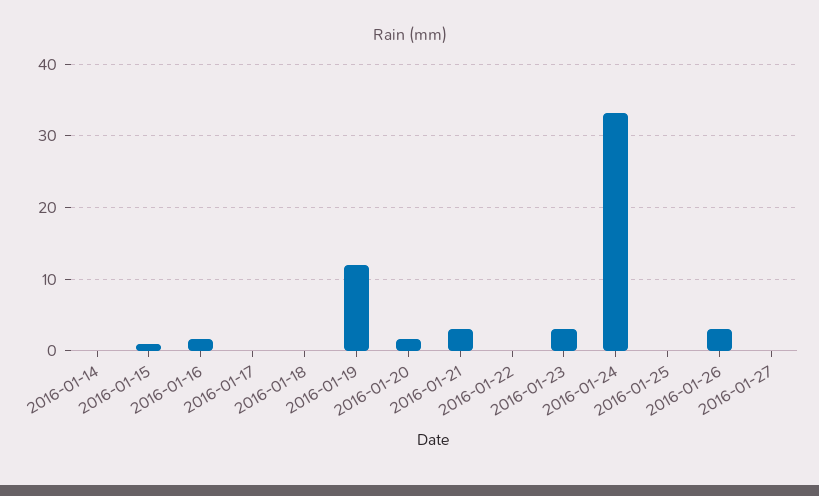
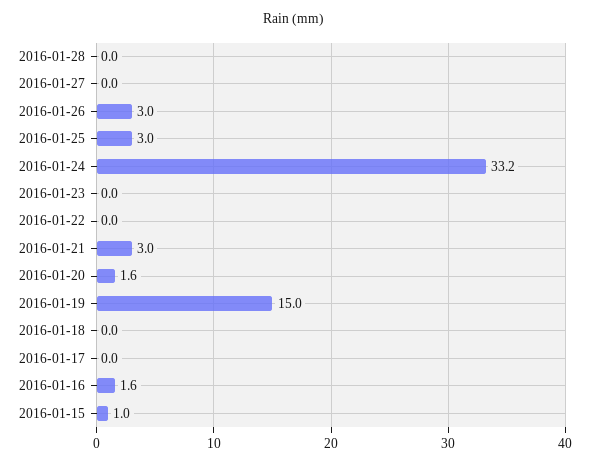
2016-01-14: 0 -> none
2016-01-19: 12 -> 15
2016-01-23: 3 -> 0
2016-01-25: 0 -> 3
2016-01-28: none -> 0

